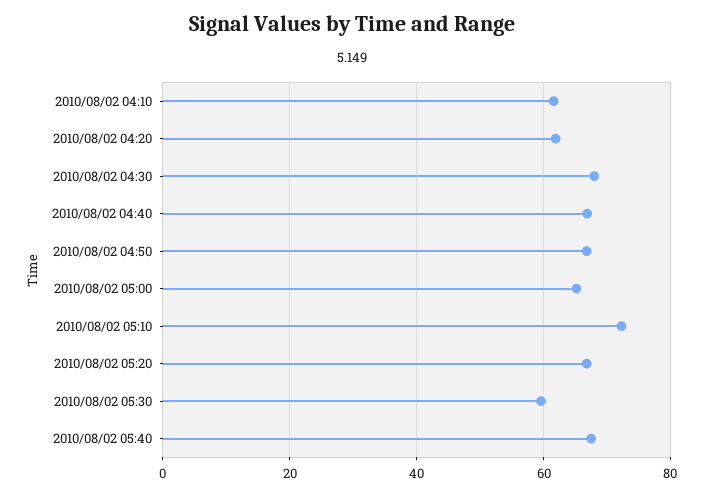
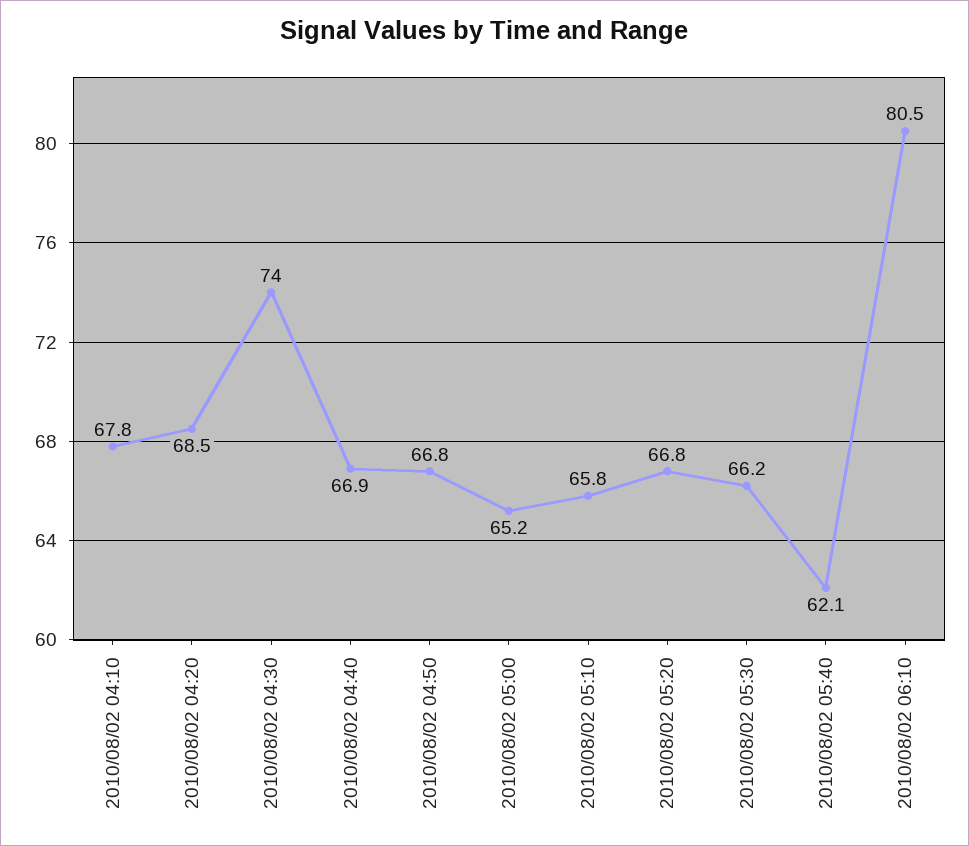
2010/08/02 04:10: 62 -> 67.8
2010/08/02 04:20: 62 -> 68.5
2010/08/02 04:30: 68 -> 74
2010/08/02 05:10: 72 -> 65.8
2010/08/02 05:30: 60 -> 66.2
2010/08/02 05:40: 68 -> 62.1
2010/08/02 06:10: none -> 80.5

